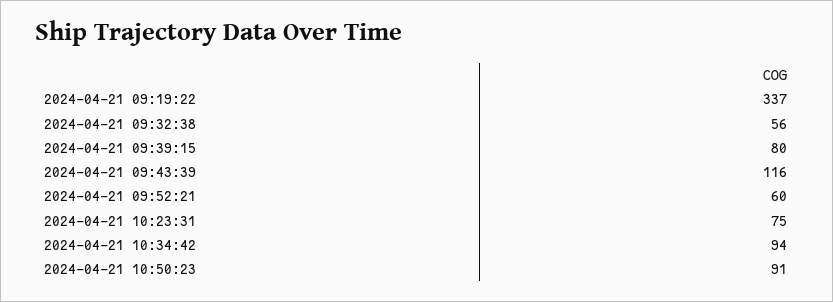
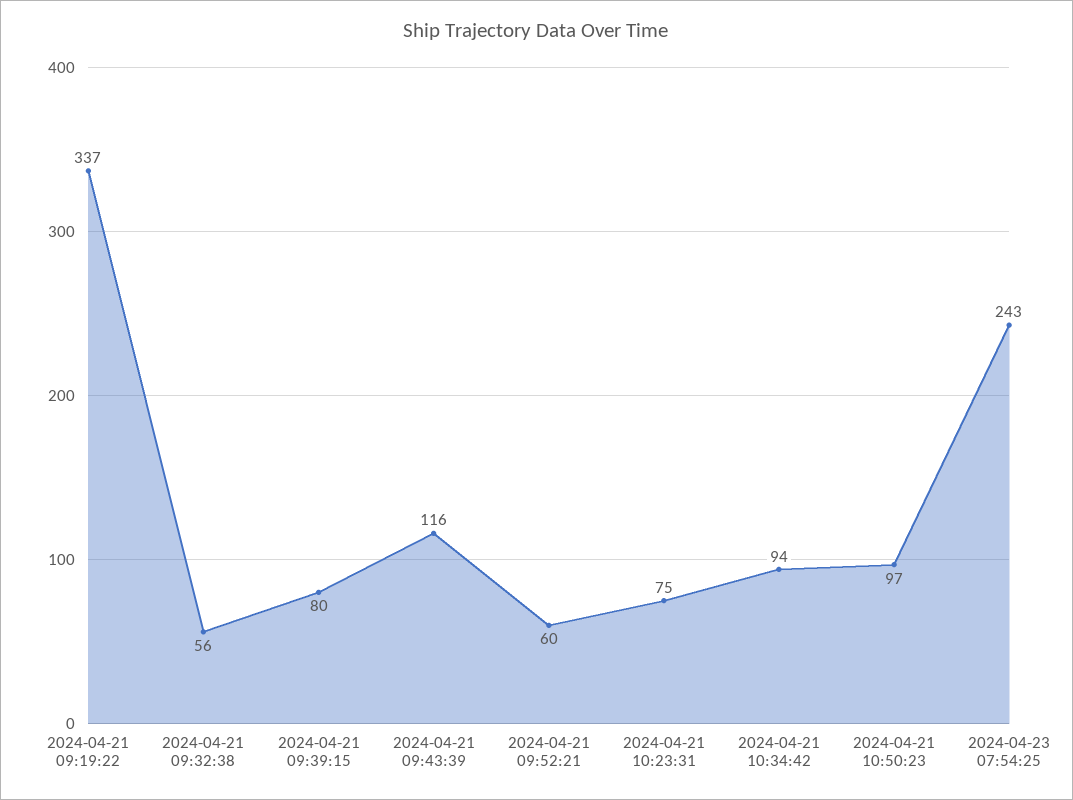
2024-04-21 10:50:23: 91 -> 97
2024-04-23 07:54:25: none -> 243

